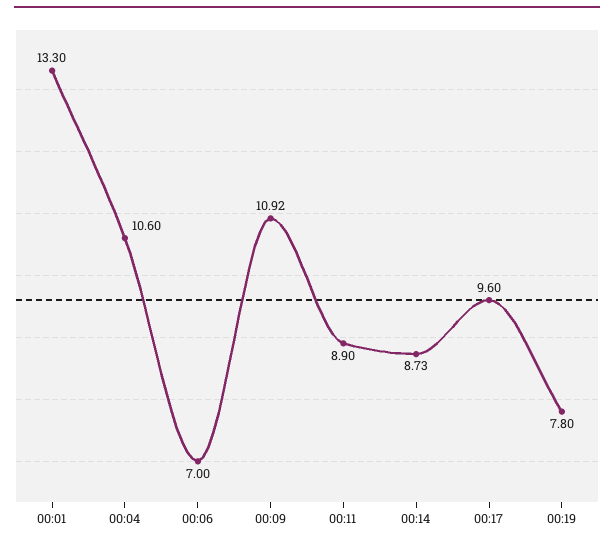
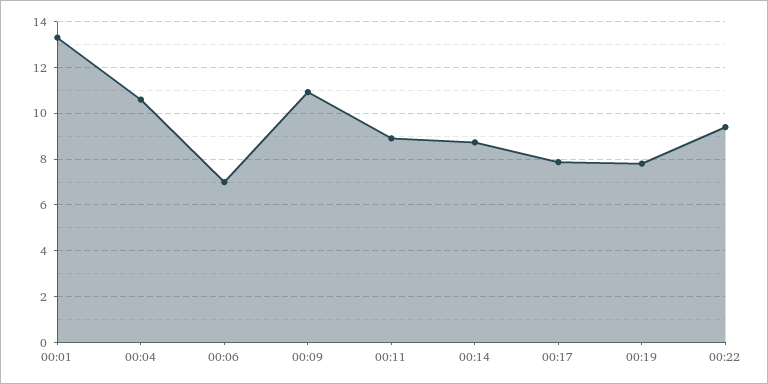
00:17: 9.6 -> 8
00:22: none -> 9.5

